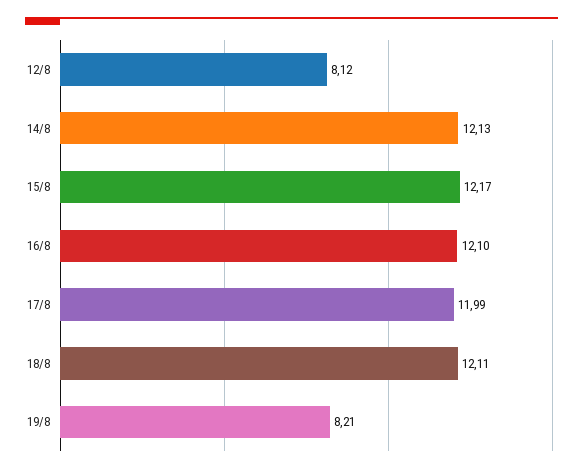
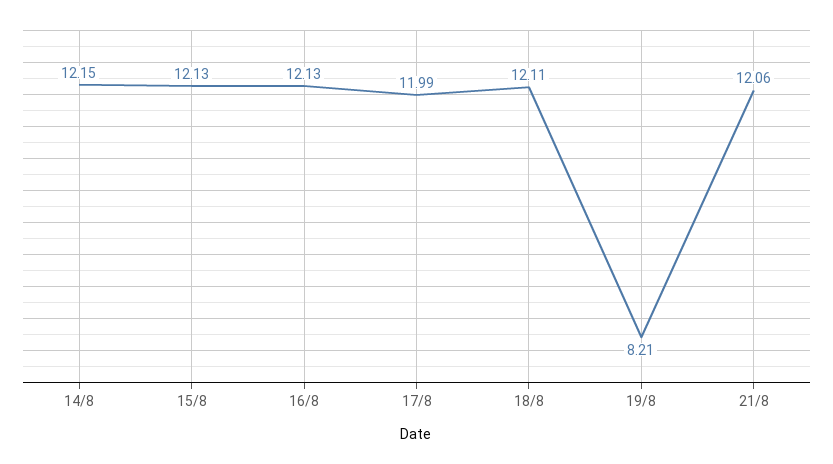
12/8: 8.12 -> none
14/8: 12.13 -> 12.15
15/8: 12.17 -> 12.13
16/8: 12.1 -> 12.13
21/8: none -> 12.06

